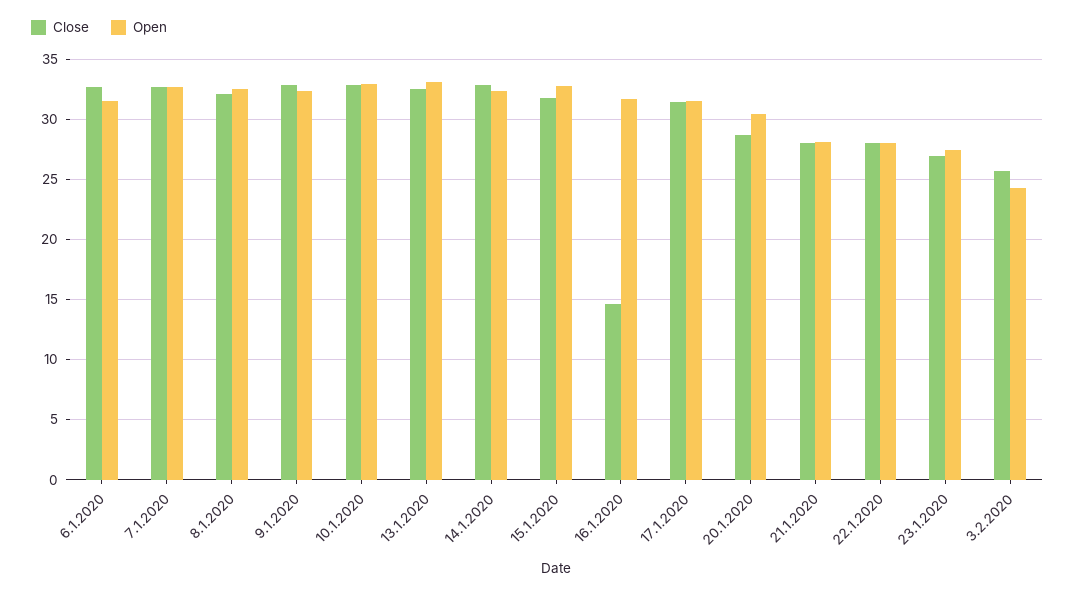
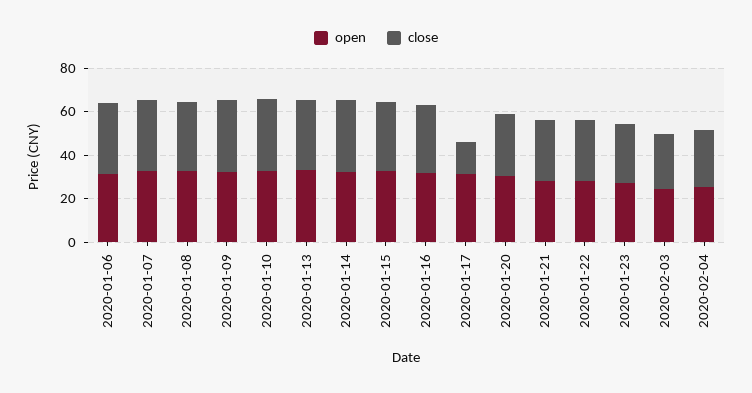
Close, 16.1.2020: 14.5 -> 30
Close, 17.1.2020: 31.5 -> 15
Open, 2020-02-04: none -> 25
Close, 2020-02-04: none -> 25

